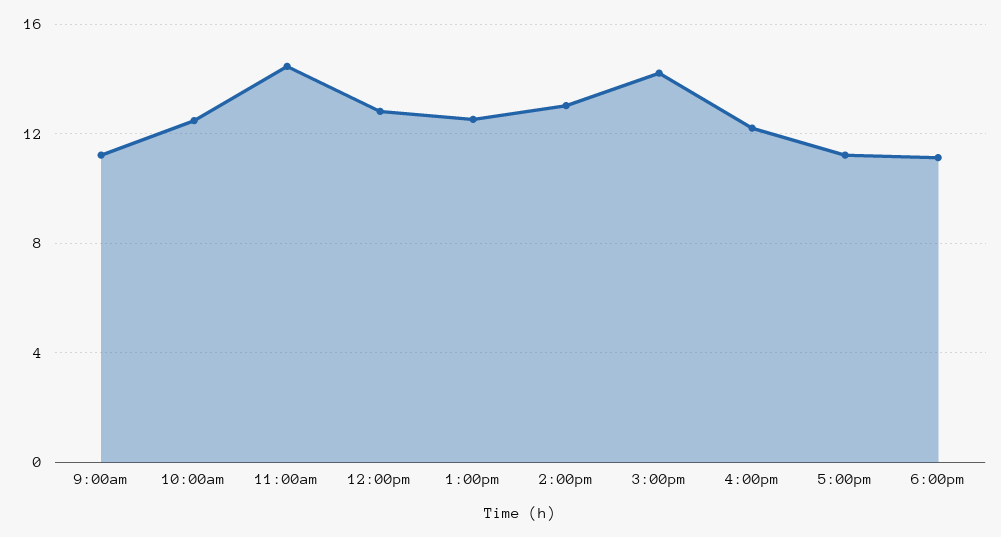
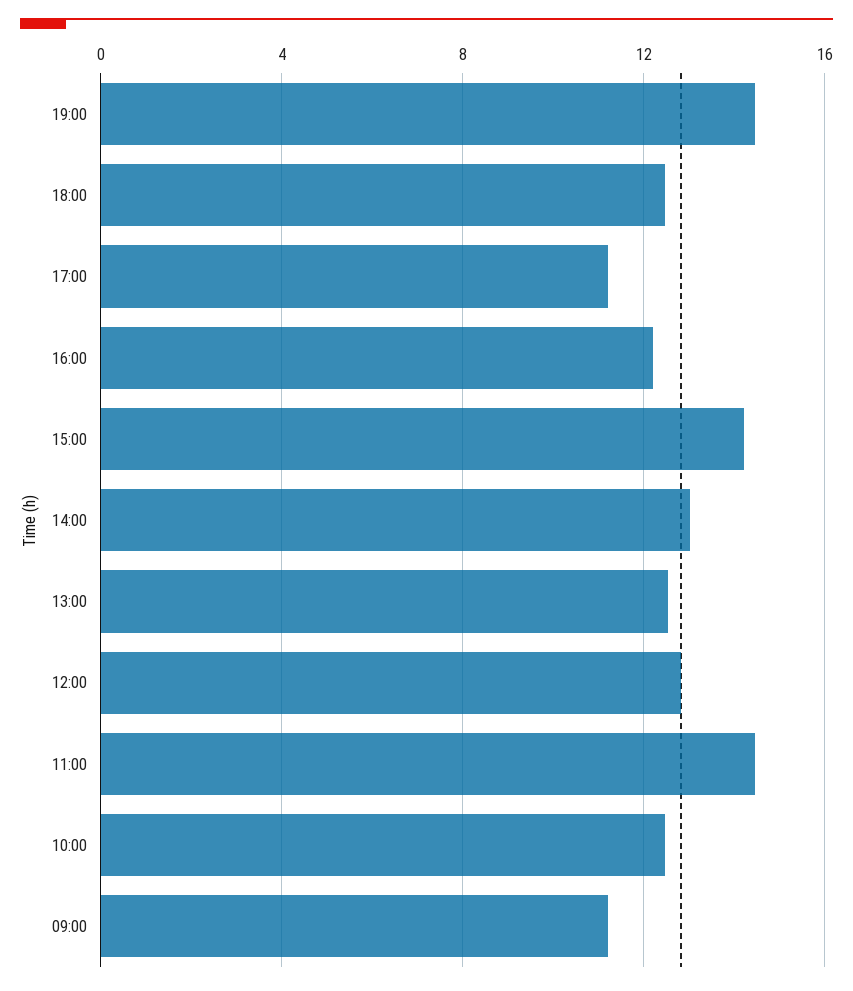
6:00pm: 11 -> 12.5
19:00: none -> 14.5

